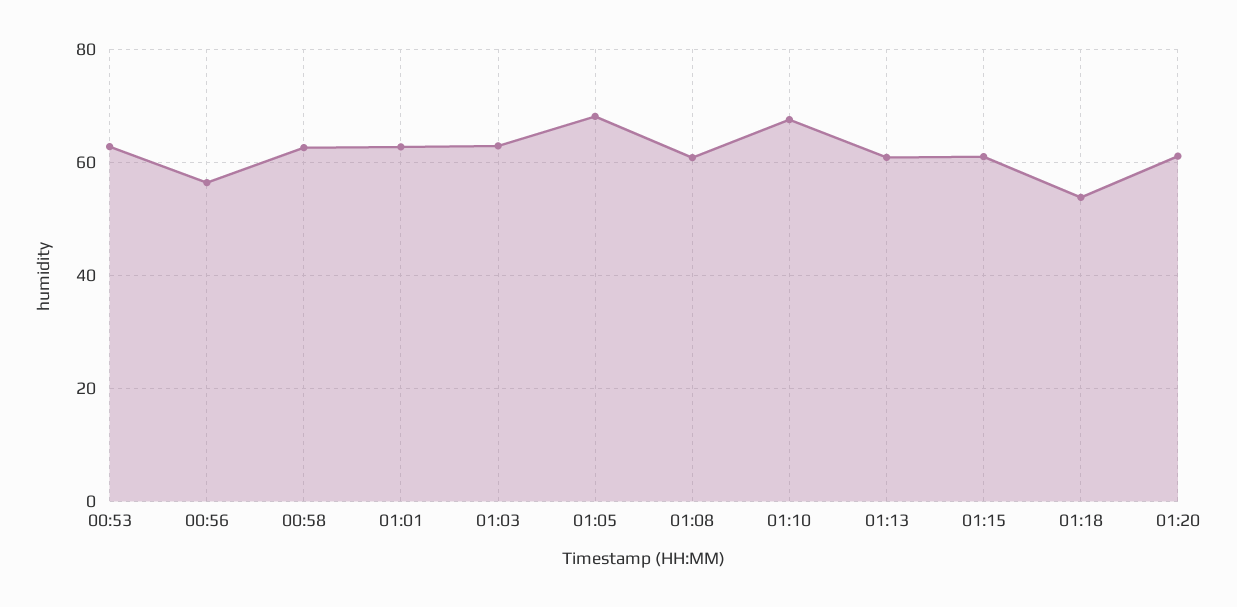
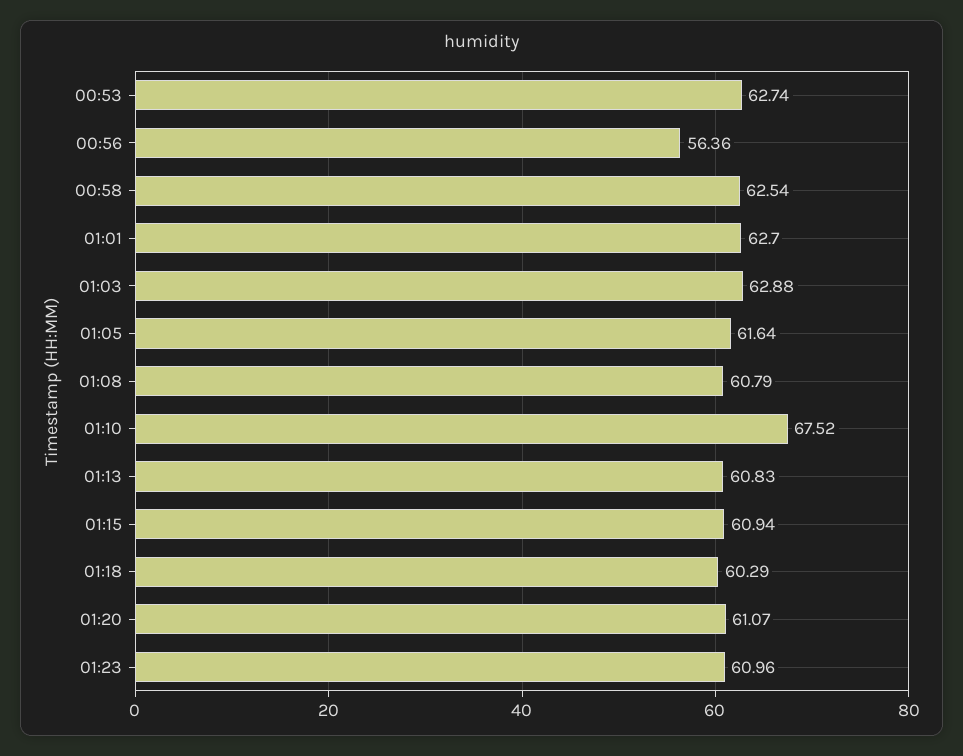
01:05: 68 -> 61.64
01:18: 54 -> 60.29
01:23: none -> 60.96

